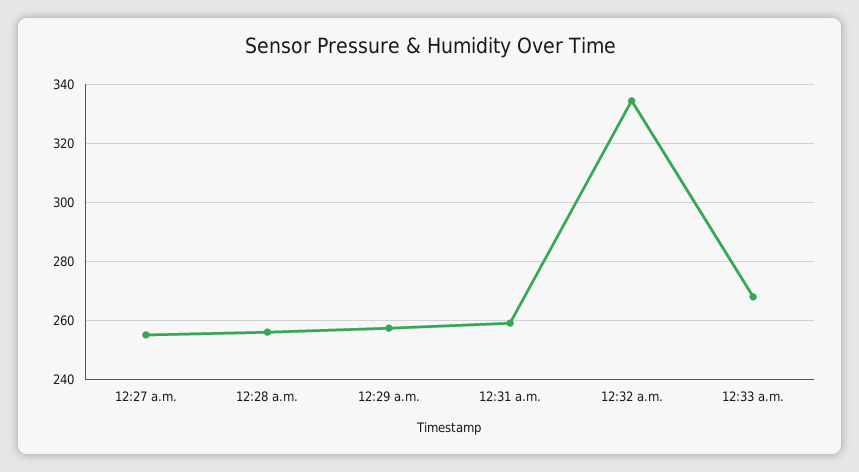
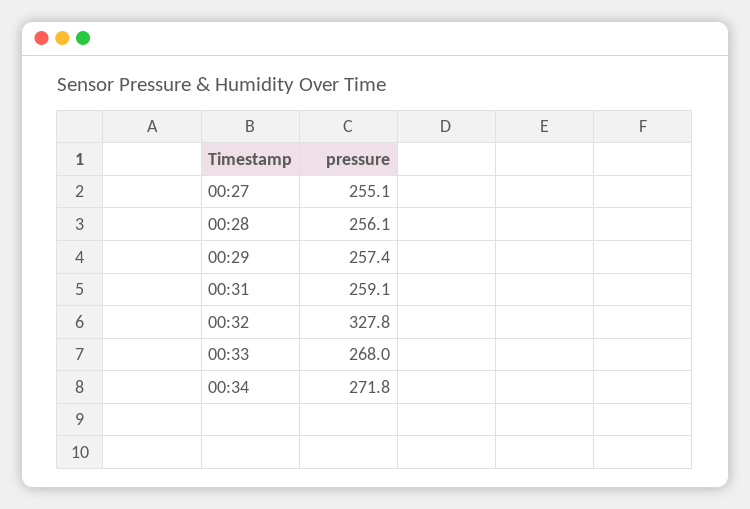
12:32 a.m.: 335 -> 327.8
00:34: none -> 271.8

